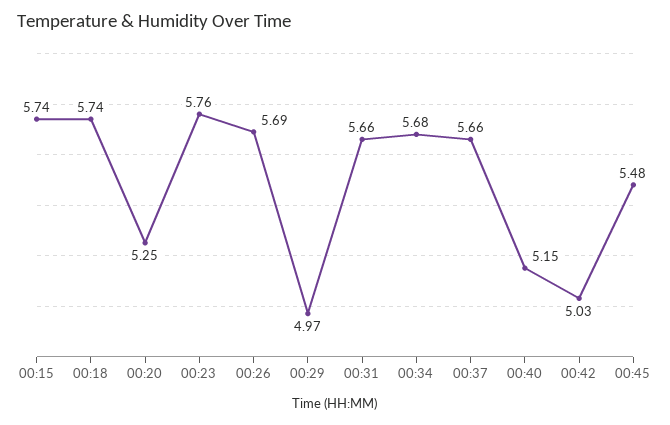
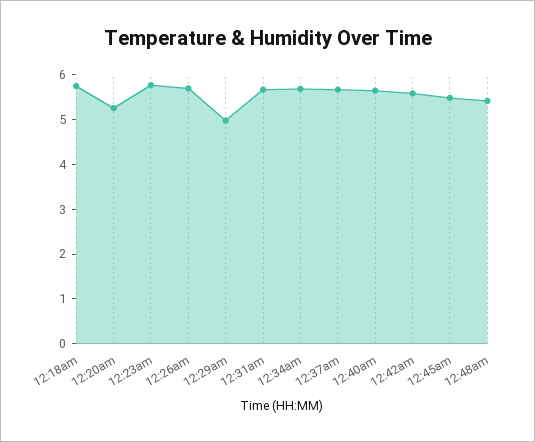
00:15: 5.74 -> none
00:40: 5.15 -> 5.6
00:42: 5.03 -> 5.6
12:48am: none -> 5.4

